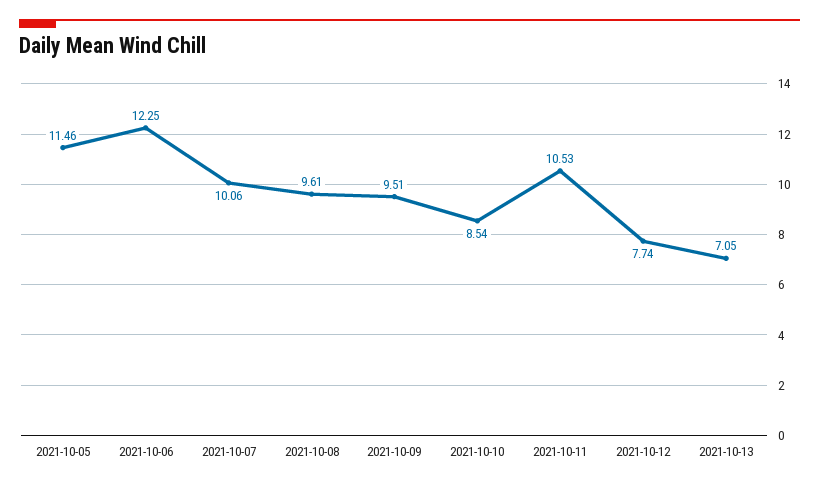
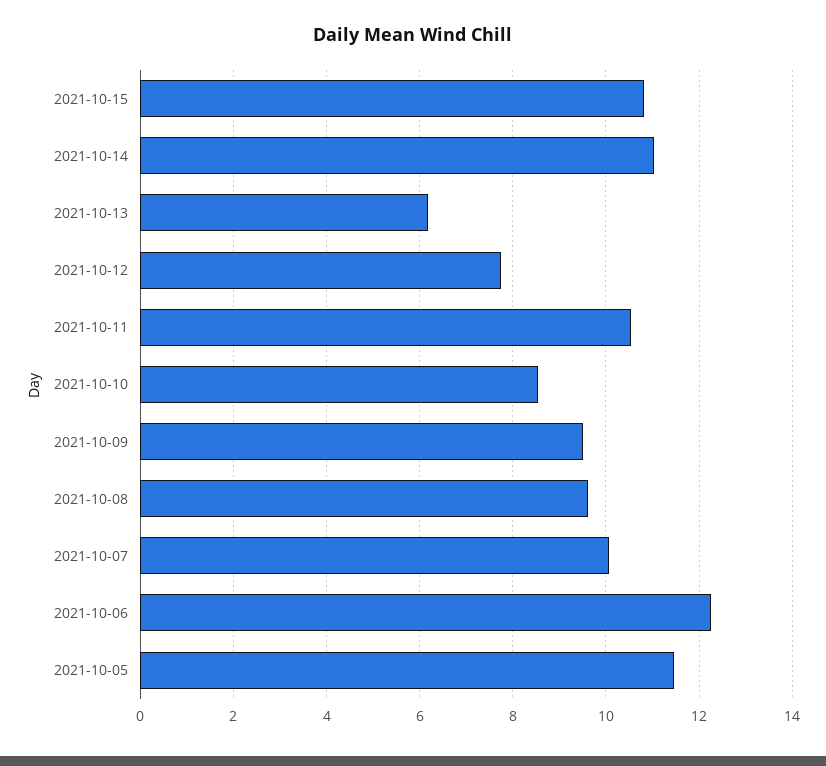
2021-10-13: 7.05 -> 6.2
2021-10-15: none -> 10.8
2021-10-14: none -> 11

